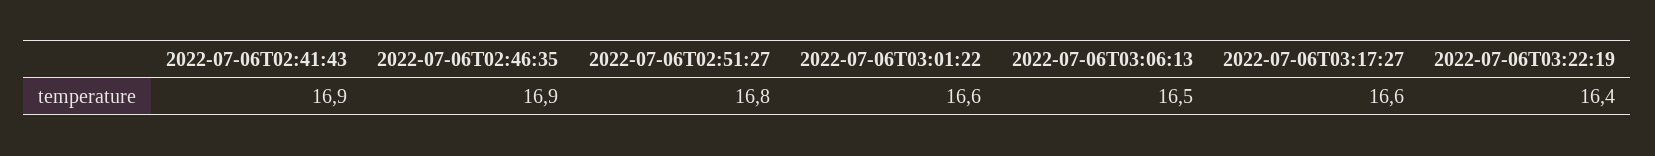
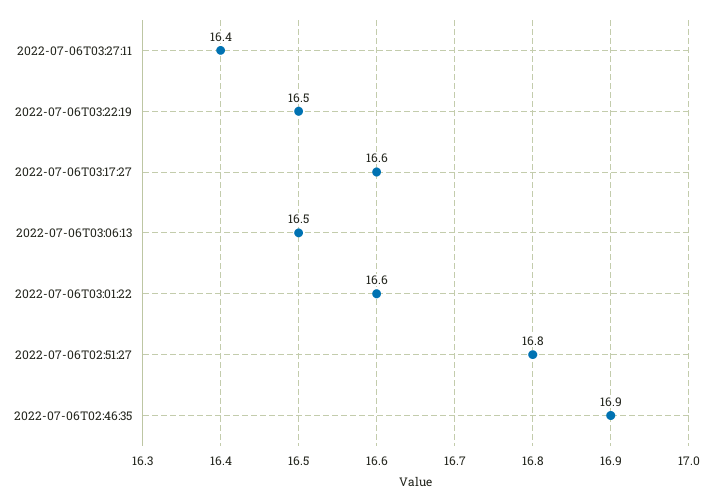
2022-07-06T02:41:43: 16.9 -> none
2022-07-06T03:22:19: 16.4 -> 16.5
2022-07-06T03:27:11: none -> 16.4

